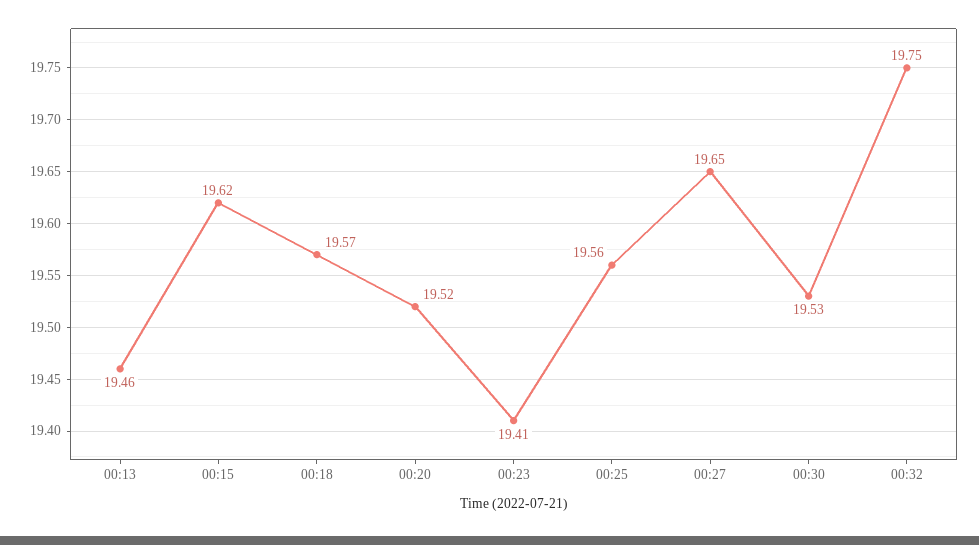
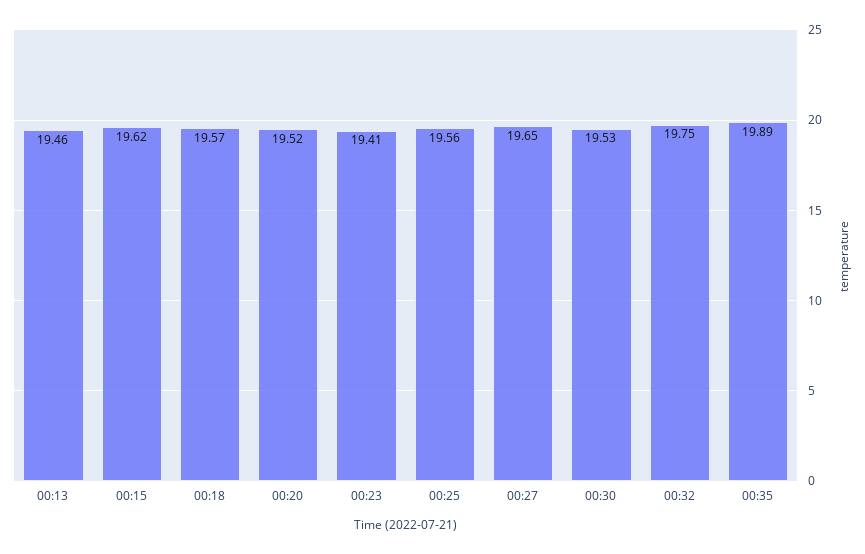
00:35: none -> 19.89

